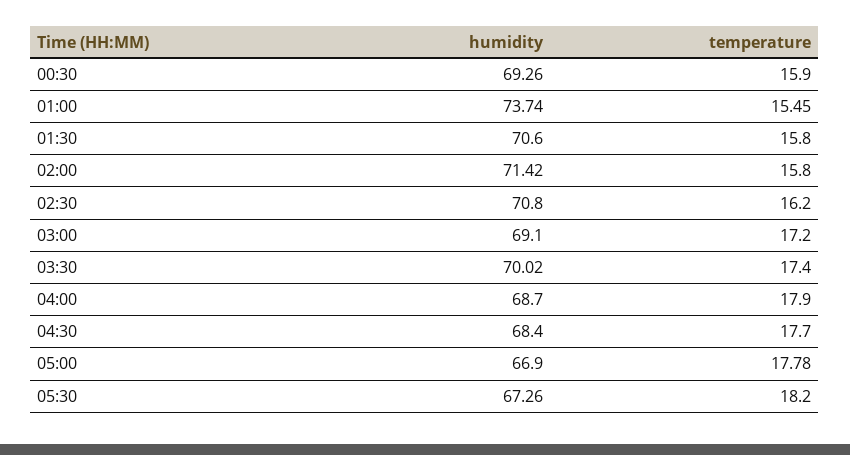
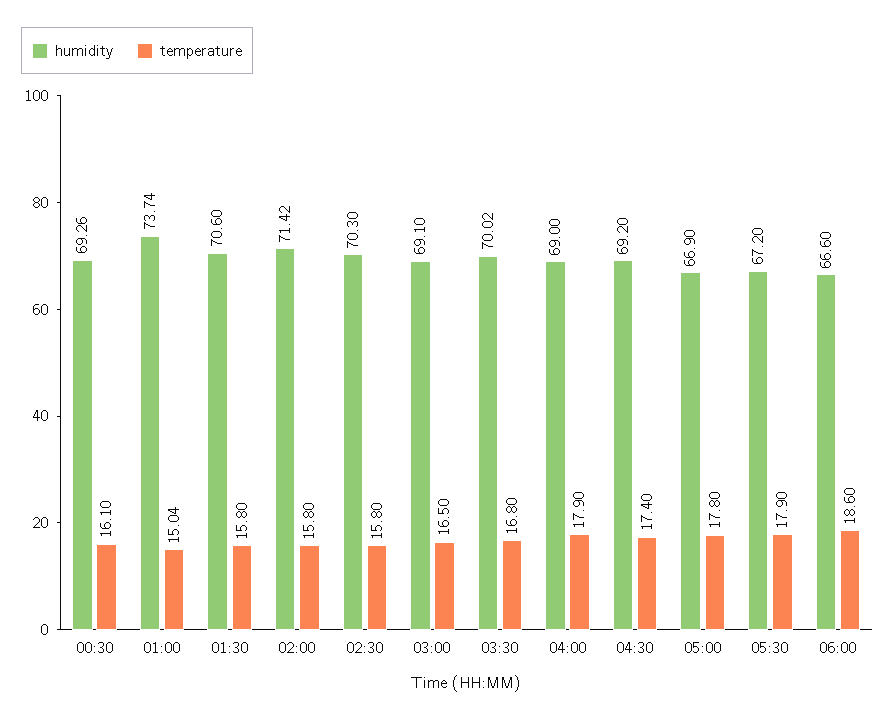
temperature, 00:30: 15.9 -> 16.1
temperature, 01:00: 15.45 -> 15.04
humidity, 02:30: 70.8 -> 70.3
temperature, 02:30: 16.2 -> 15.8
temperature, 03:00: 17.2 -> 16.5
temperature, 03:30: 17.4 -> 16.8
humidity, 04:00: 68.7 -> 69
humidity, 04:30: 68.4 -> 69.2
temperature, 04:30: 17.7 -> 17.4
temperature, 05:00: 17.78 -> 17.8
humidity, 05:30: 67.26 -> 67.2
temperature, 05:30: 18.2 -> 17.9
humidity, 06:00: none -> 66.6
temperature, 06:00: none -> 18.6

